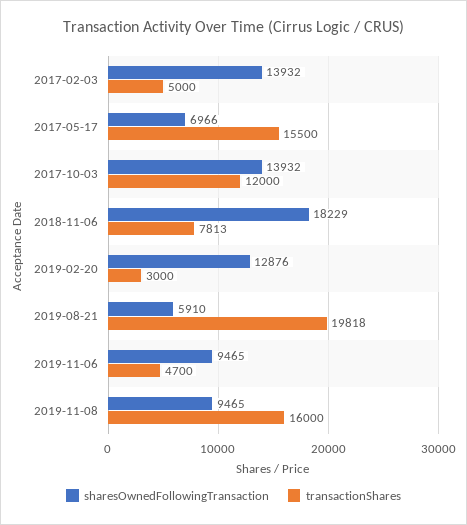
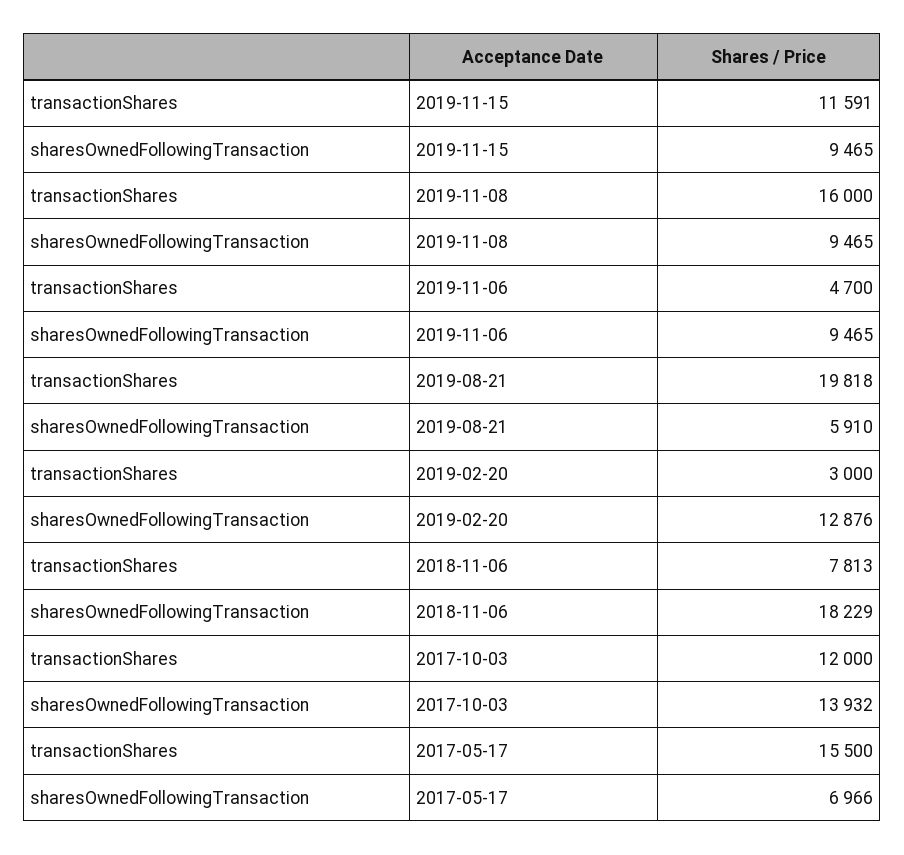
sharesOwnedFollowingTransaction, 2017-02-03: 13932 -> none
transactionShares, 2017-02-03: 5000 -> none
transactionShares, 2019-11-15: none -> 11591
sharesOwnedFollowingTransaction, 2019-11-15: none -> 9465

